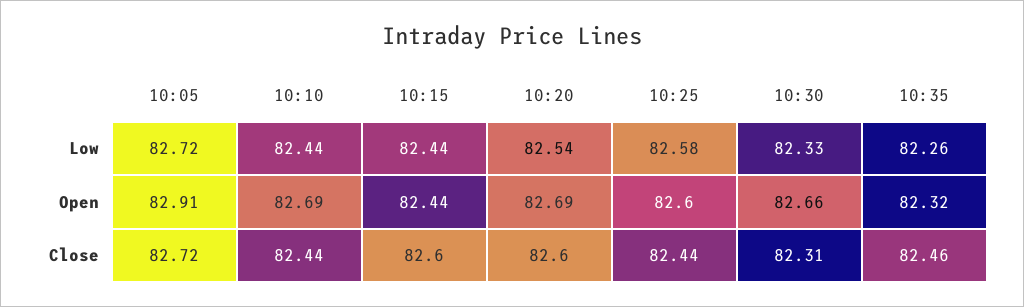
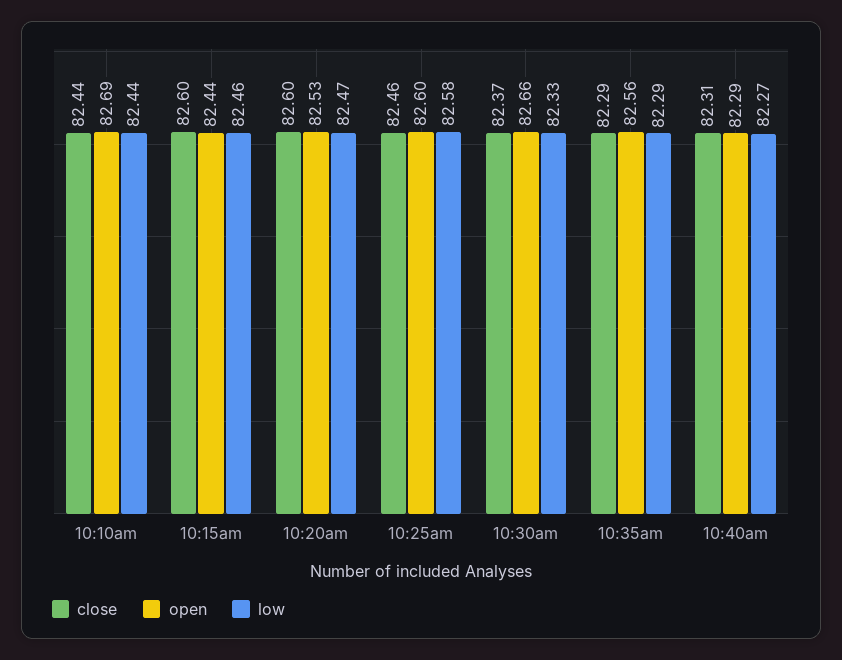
Low, 10:05: 82.72 -> none
Low, 10:15: 82.44 -> 82.46
Low, 10:20: 82.54 -> 82.47
Low, 10:35: 82.26 -> 82.29
Open, 10:05: 82.91 -> none
Open, 10:20: 82.69 -> 82.53
Open, 10:35: 82.32 -> 82.56
Close, 10:05: 82.72 -> none
Close, 10:25: 82.44 -> 82.46
Close, 10:30: 82.31 -> 82.37
Close, 10:35: 82.46 -> 82.29
Close, 10:40am: none -> 82.31
Open, 10:40am: none -> 82.29
Low, 10:40am: none -> 82.27

